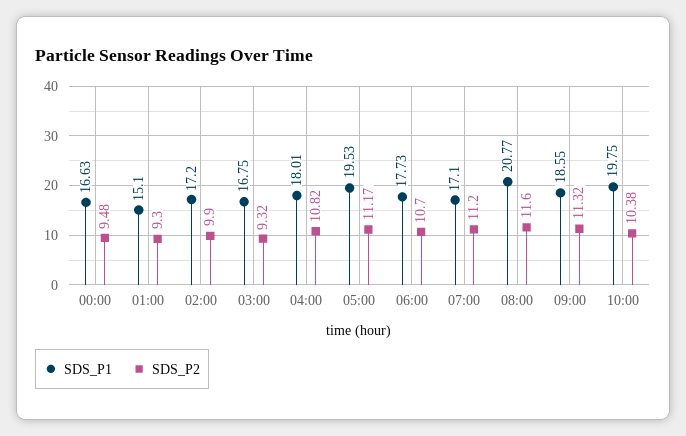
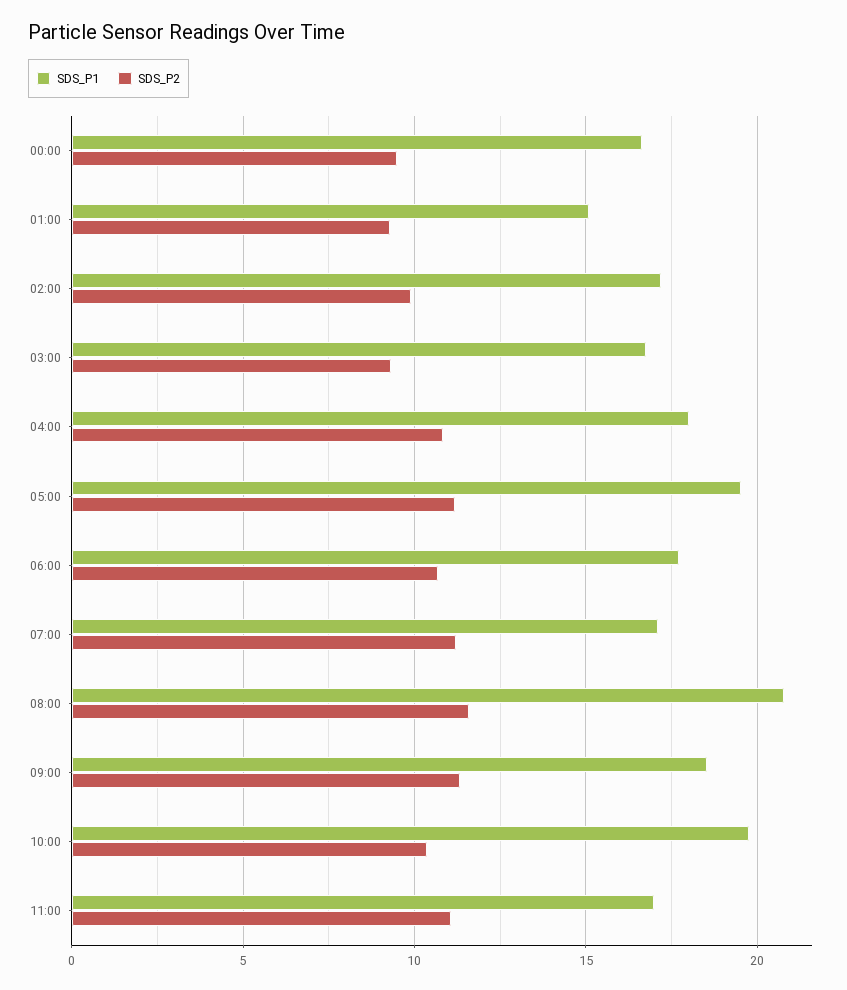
SDS_P1, 11:00: none -> 17
SDS_P2, 11:00: none -> 11

